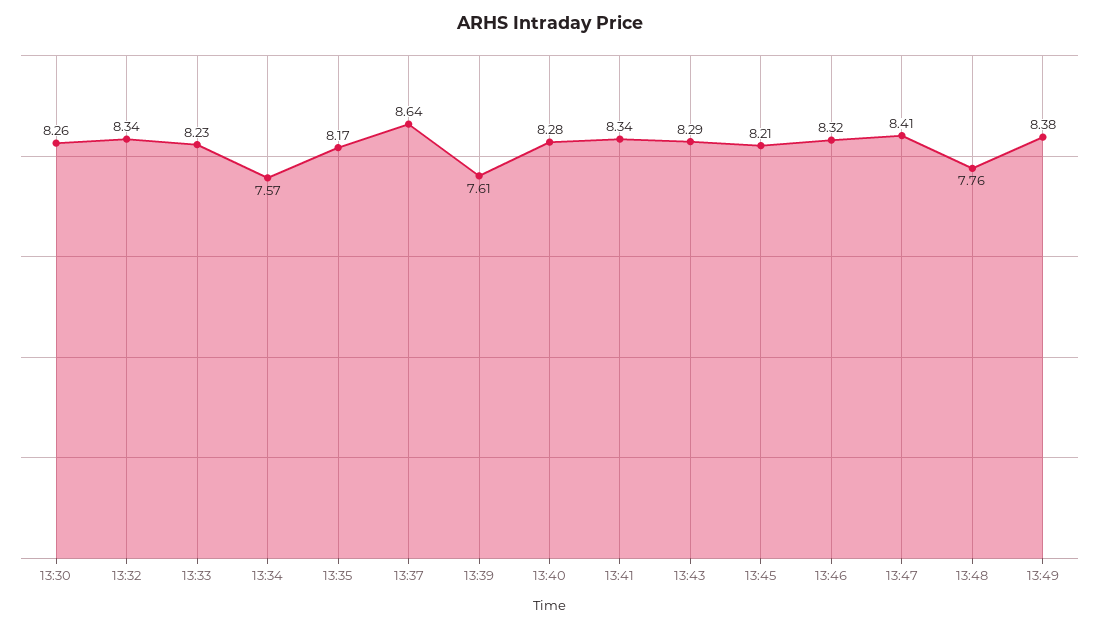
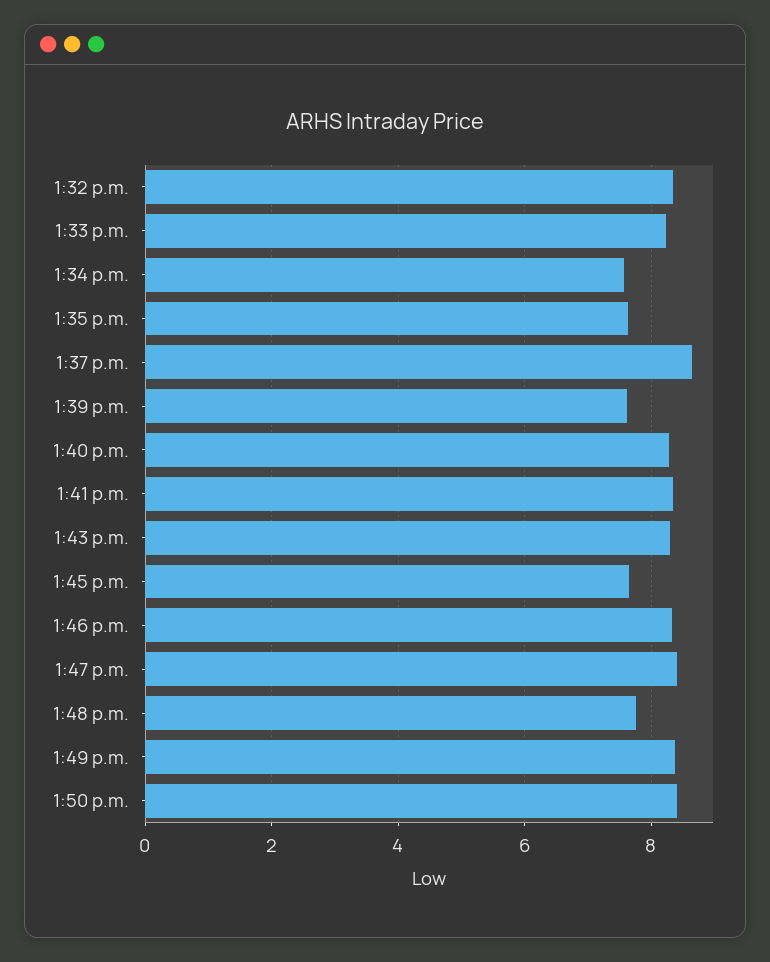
13:30: 8.26 -> none
13:35: 8.17 -> 7.6
13:45: 8.21 -> 7.6
1:50 p.m.: none -> 8.4

